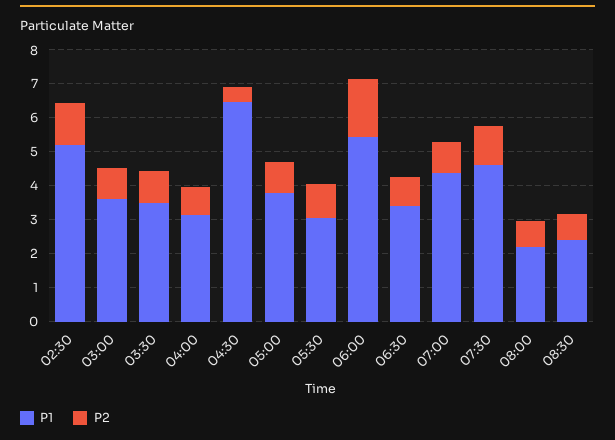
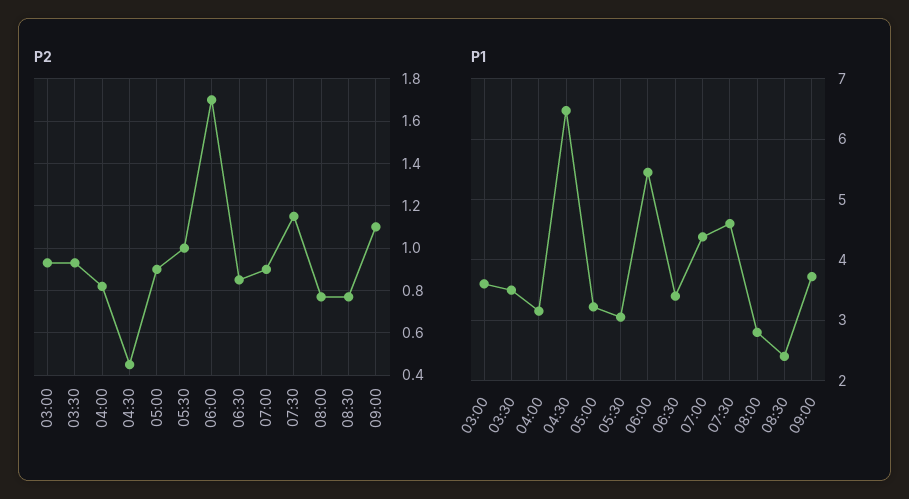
P1, 02:30: 5.25 -> none
P2, 02:30: 1.25 -> none
P1, 05:00: 3.75 -> 3.2
P1, 08:00: 2.25 -> 2.8
P2, 09:00: none -> 1.1
P1, 09:00: none -> 3.7

